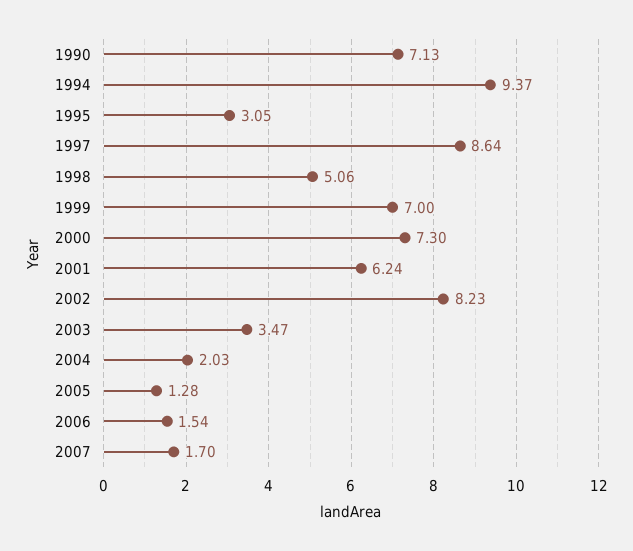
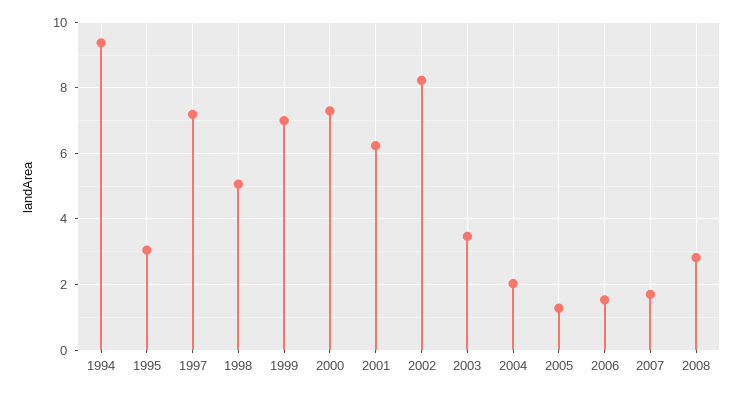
1990: 7.13 -> none
1997: 8.64 -> 7.2
2008: none -> 2.8

